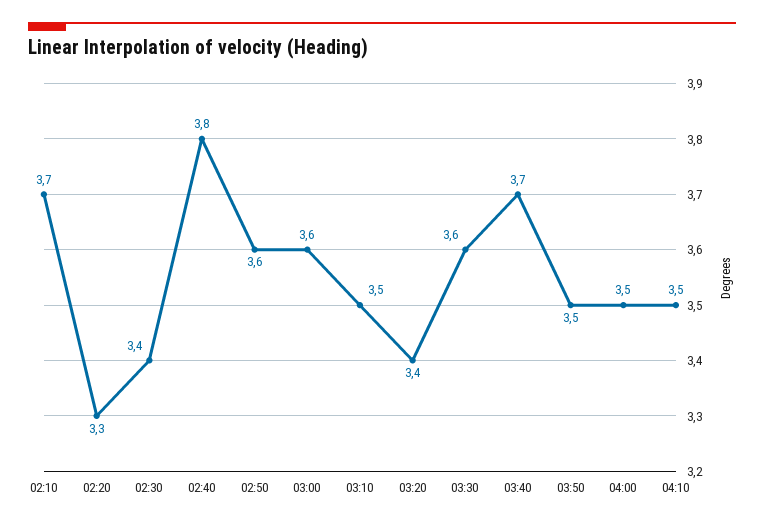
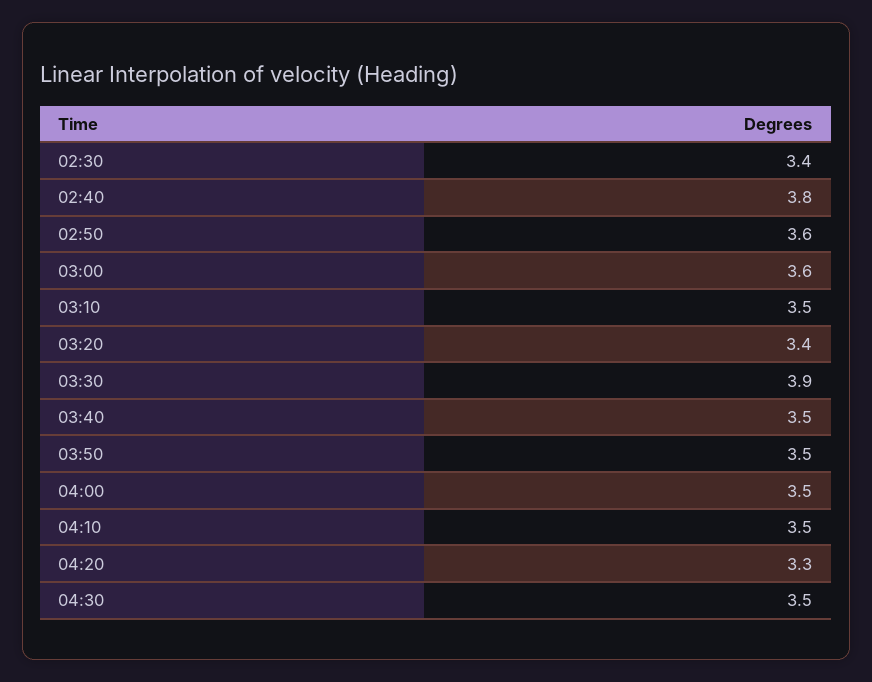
02:10: 3.7 -> none
02:20: 3.3 -> none
03:30: 3.6 -> 3.9
03:40: 3.7 -> 3.5
04:20: none -> 3.3
04:30: none -> 3.5

